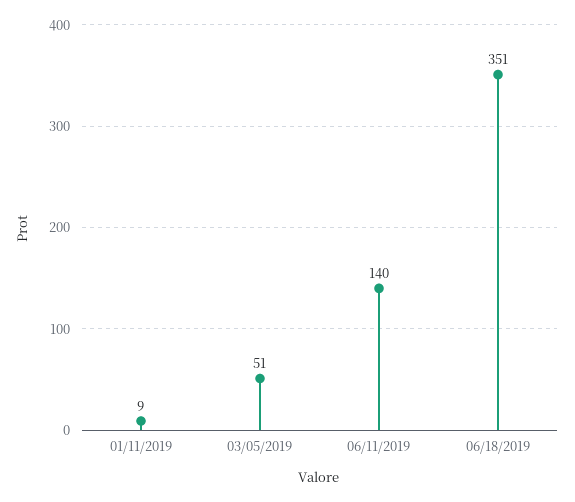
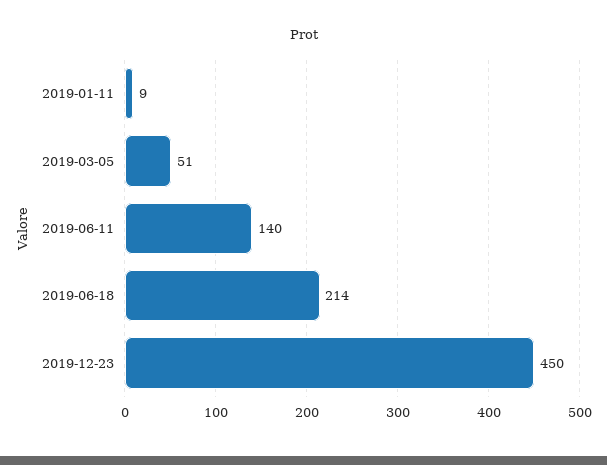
06/18/2019: 351 -> 214
2019-12-23: none -> 450

